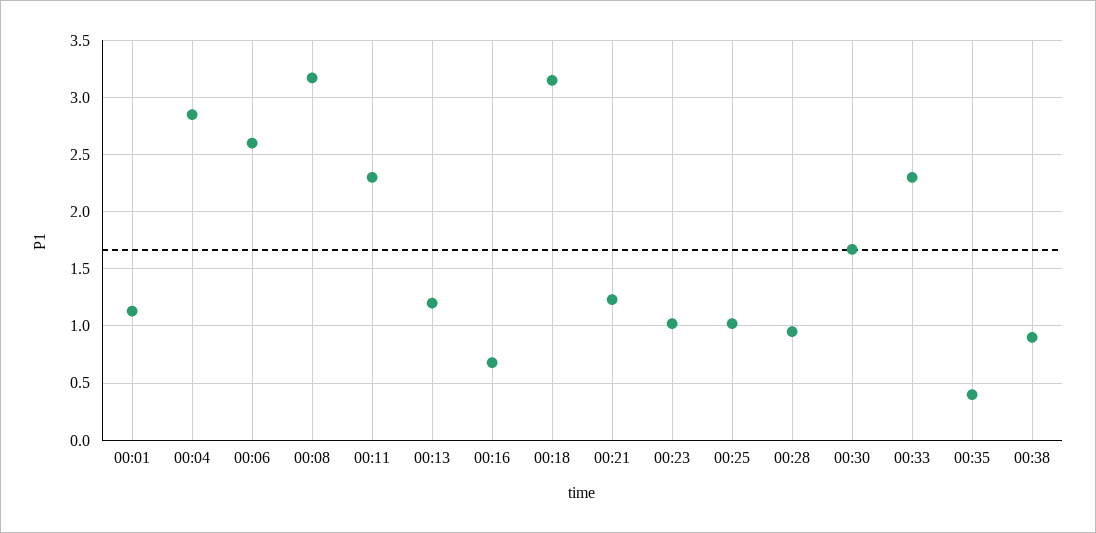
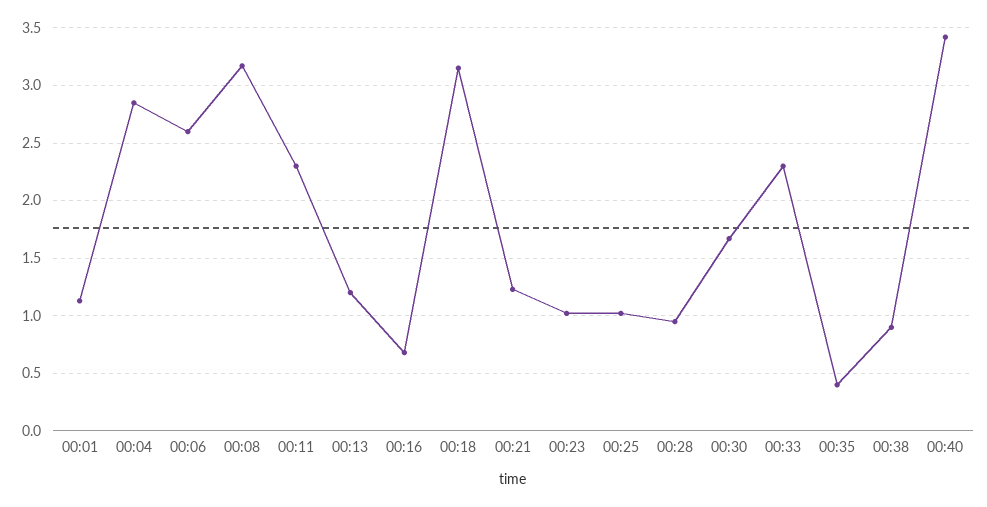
00:40: none -> 3.4

